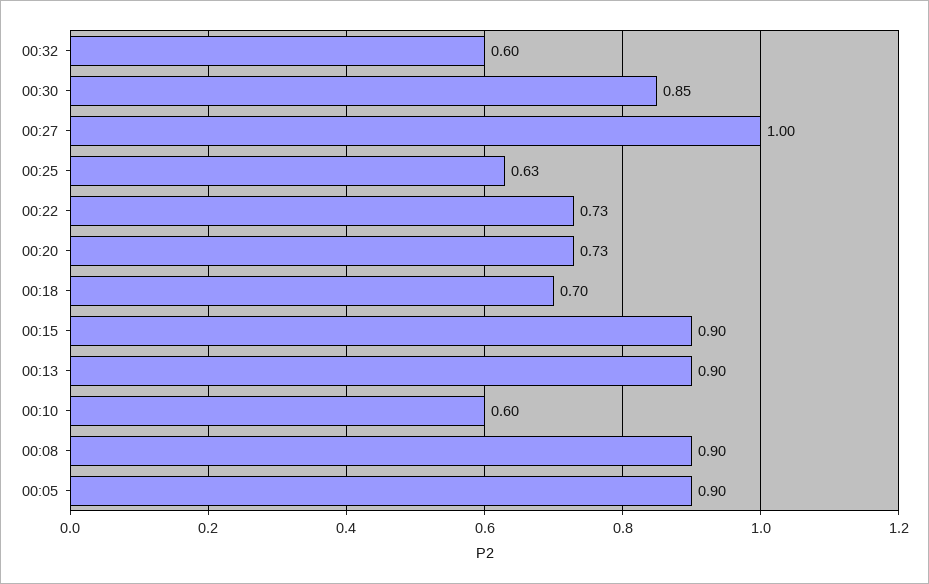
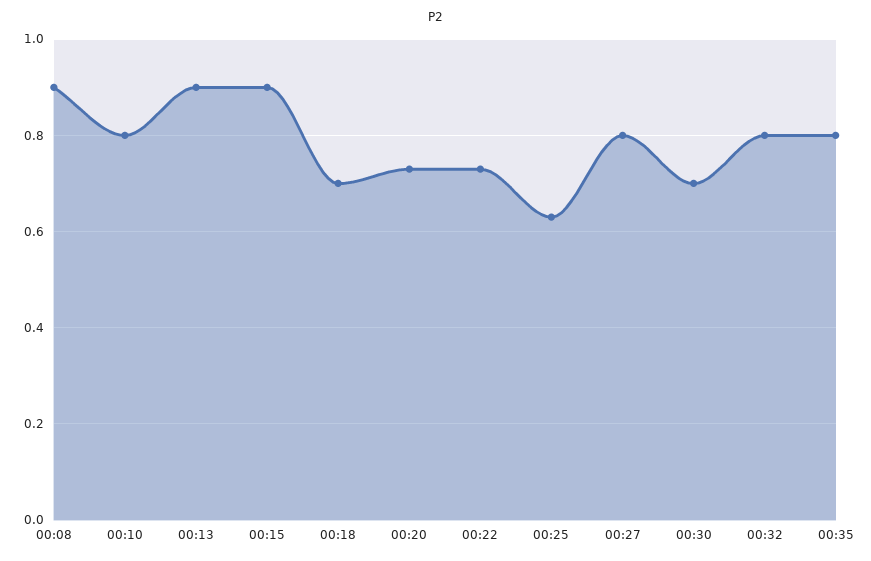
00:32: 0.6 -> 0.8
00:30: 0.85 -> 0.7
00:27: 1 -> 0.8
00:10: 0.6 -> 0.8
00:05: 0.9 -> none
00:35: none -> 0.8

